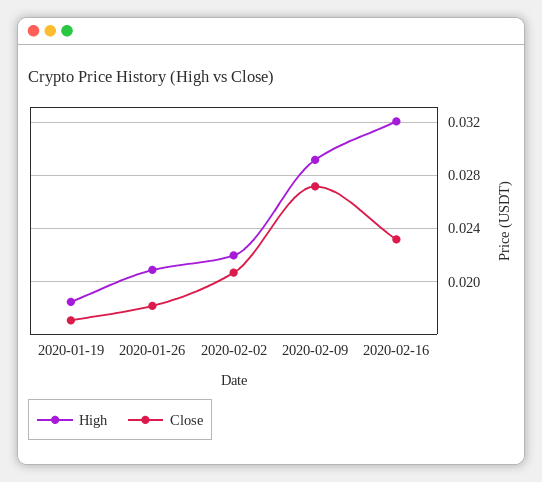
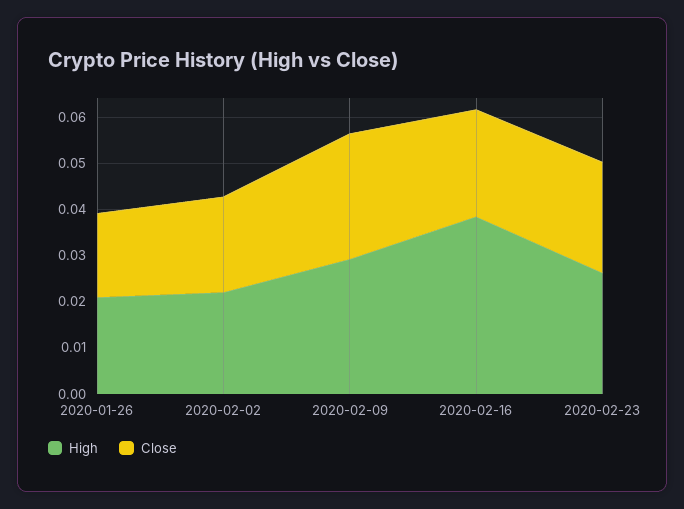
High, 2020-01-19: 0.0185 -> none
Close, 2020-01-19: 0.017 -> none
High, 2020-02-16: 0.032 -> 0.038
High, 2020-02-23: none -> 0.026
Close, 2020-02-23: none -> 0.024

